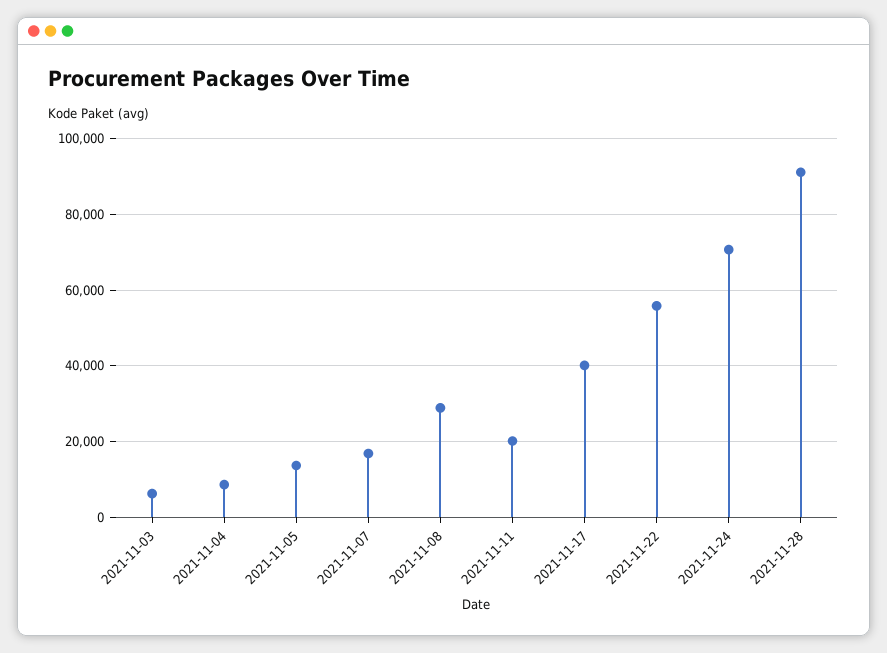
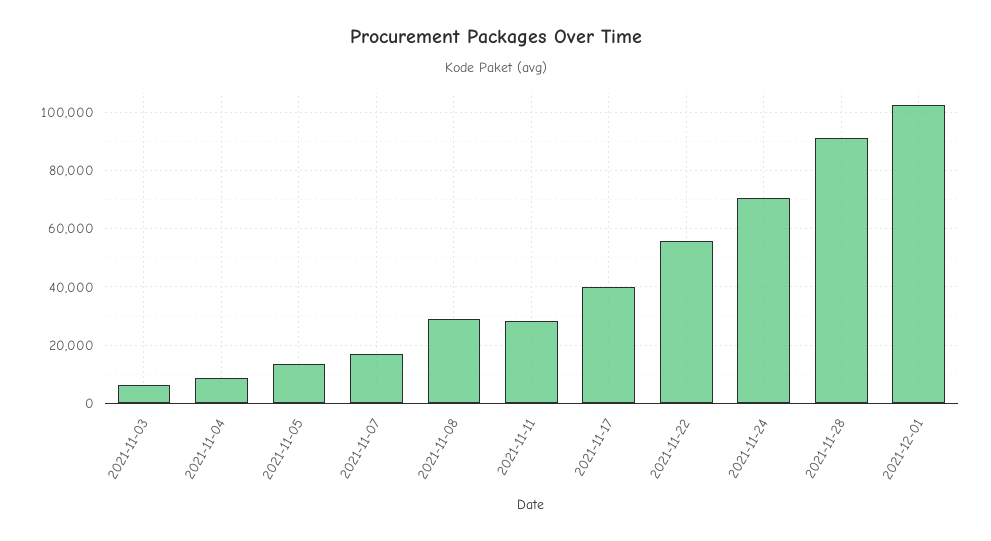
2021-11-11: 20000 -> 27500
2021-12-01: none -> 102500

